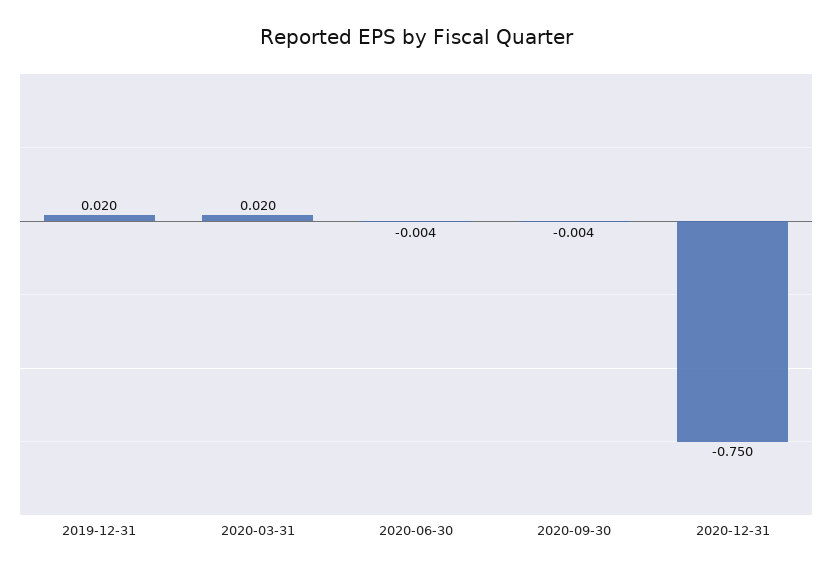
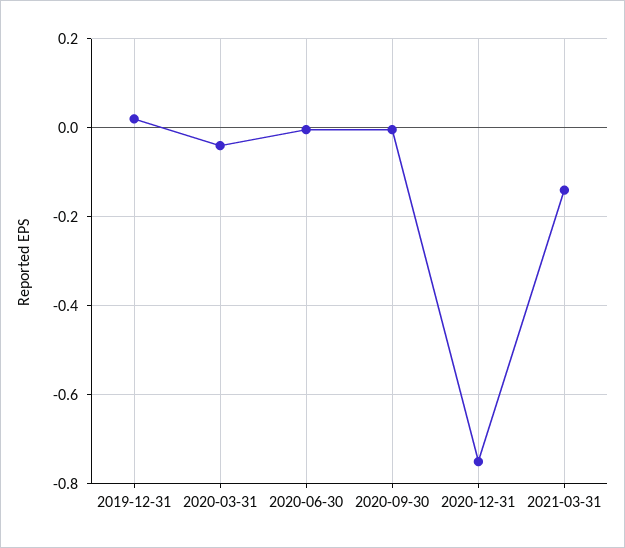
2020-03-31: 0.02 -> -0.04
2021-03-31: none -> -0.14

